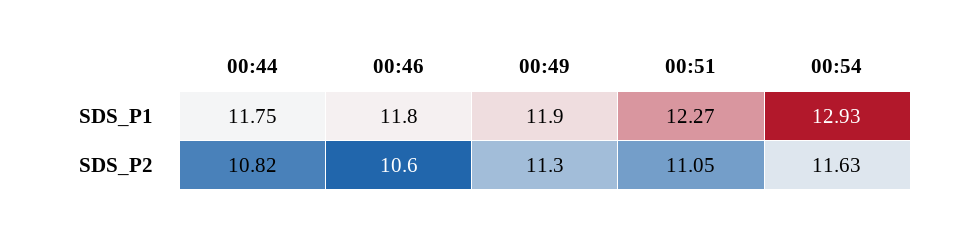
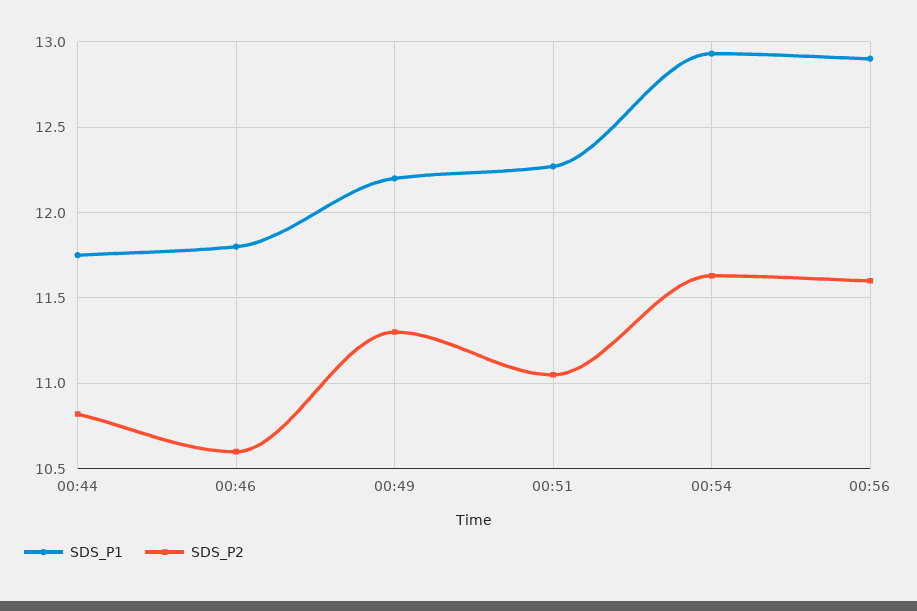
SDS_P1, 00:49: 11.9 -> 12.2
SDS_P1, 00:56: none -> 12.9
SDS_P2, 00:56: none -> 11.6

